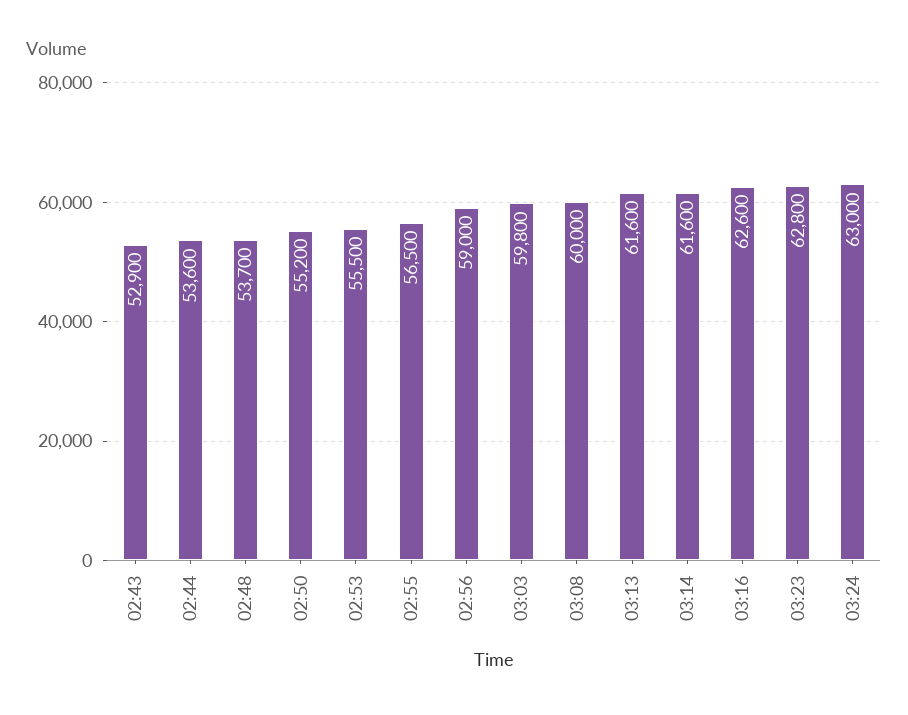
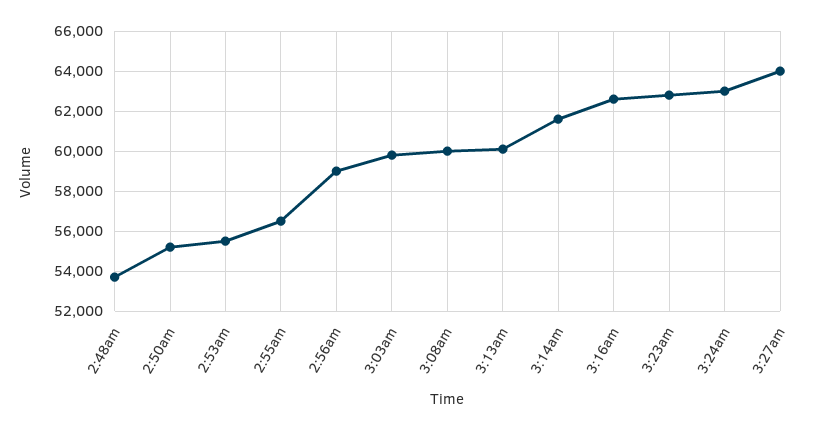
02:43: 52900 -> none
02:44: 53600 -> none
03:13: 61600 -> 60000
3:27am: none -> 64000

